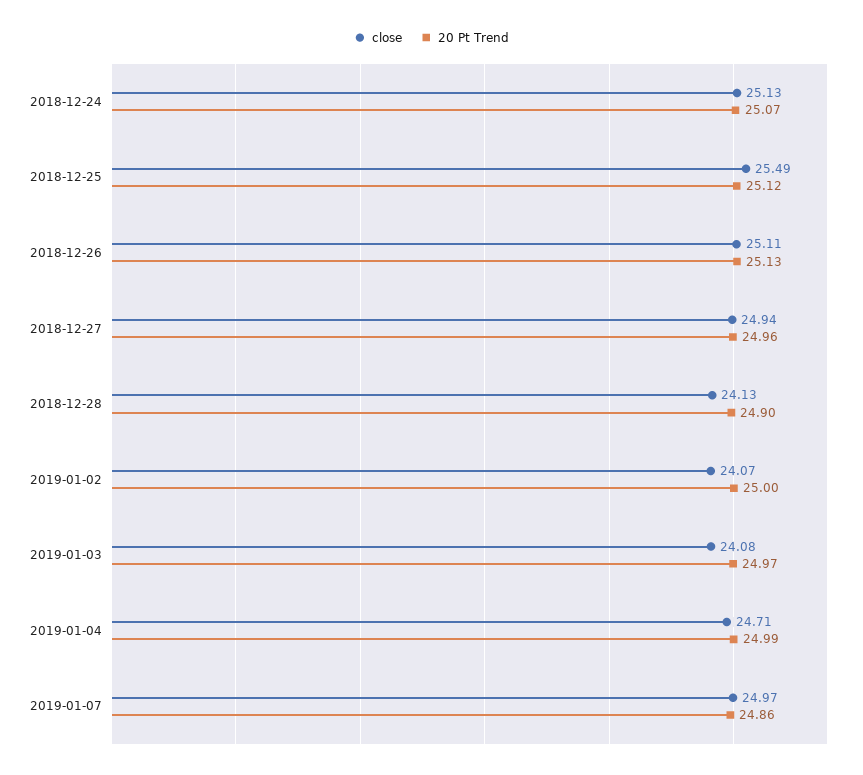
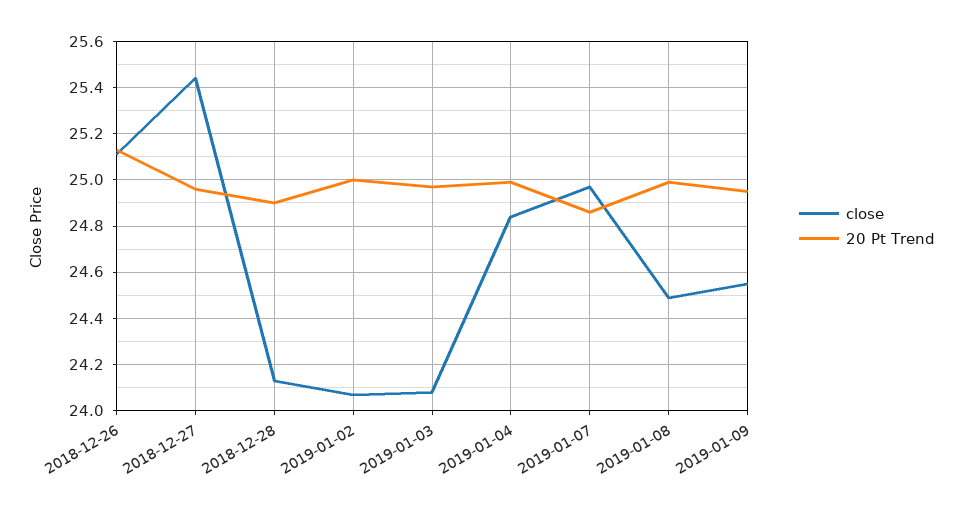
close, 2018-12-24: 25.13 -> none
20 Pt Trend, 2018-12-24: 25.07 -> none
close, 2018-12-25: 25.49 -> none
20 Pt Trend, 2018-12-25: 25.12 -> none
close, 2018-12-27: 24.94 -> 25.45
close, 2019-01-04: 24.71 -> 24.85
close, 2019-01-08: none -> 24.5
20 Pt Trend, 2019-01-08: none -> 25
close, 2019-01-09: none -> 24.55
20 Pt Trend, 2019-01-09: none -> 24.95

